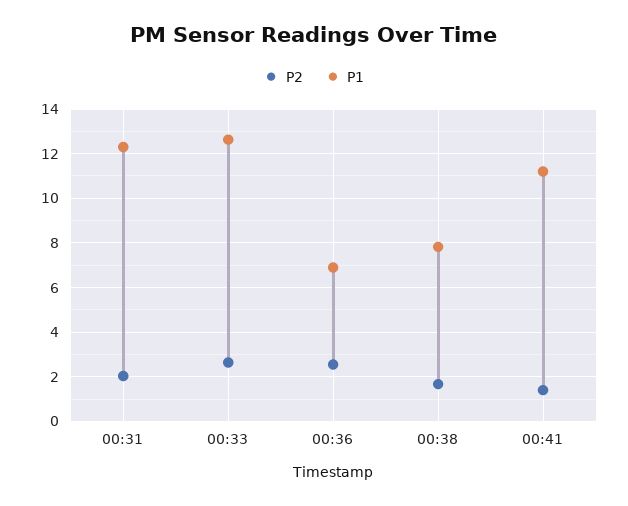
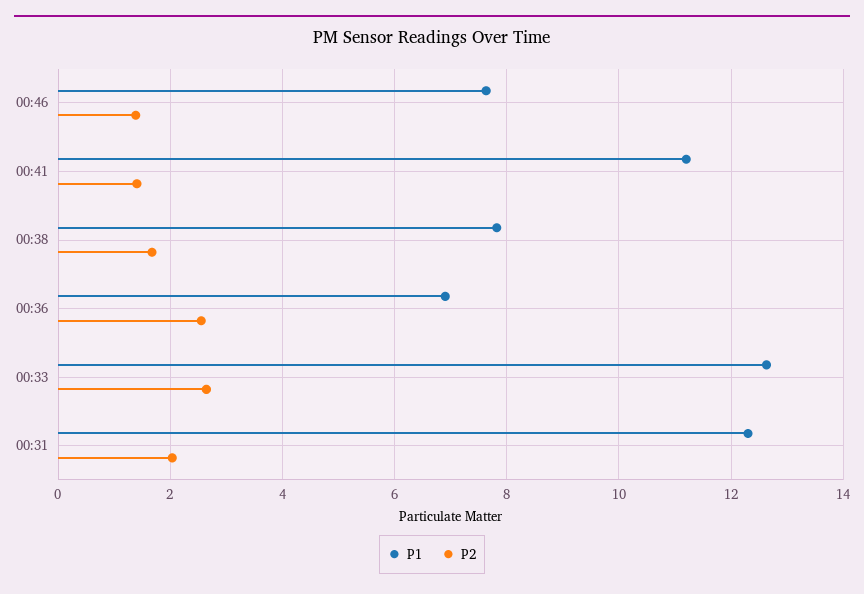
P1, 00:46: none -> 7.6
P2, 00:46: none -> 1.4

